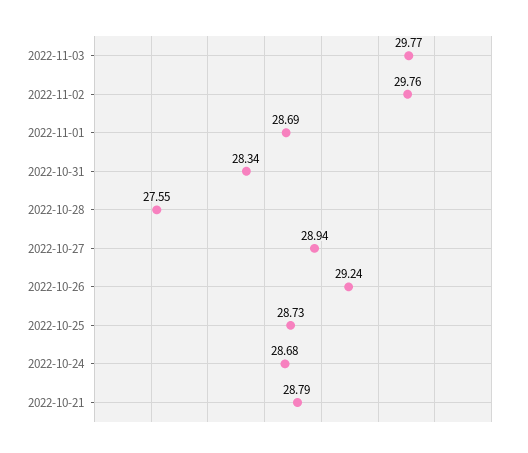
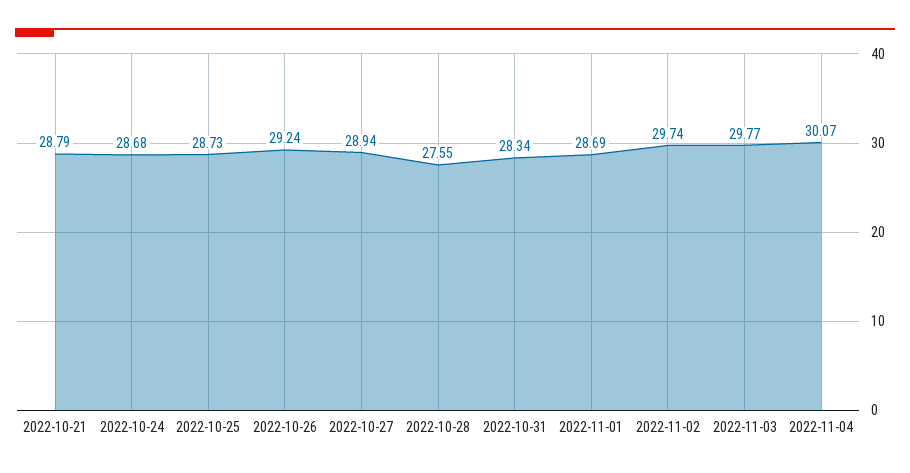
2022-11-02: 29.76 -> 29.74
2022-11-04: none -> 30.07

